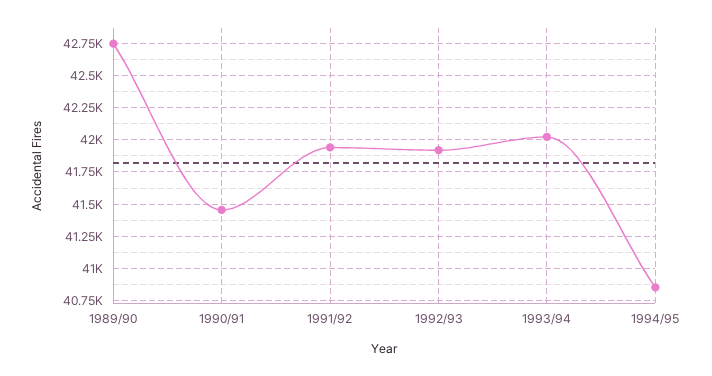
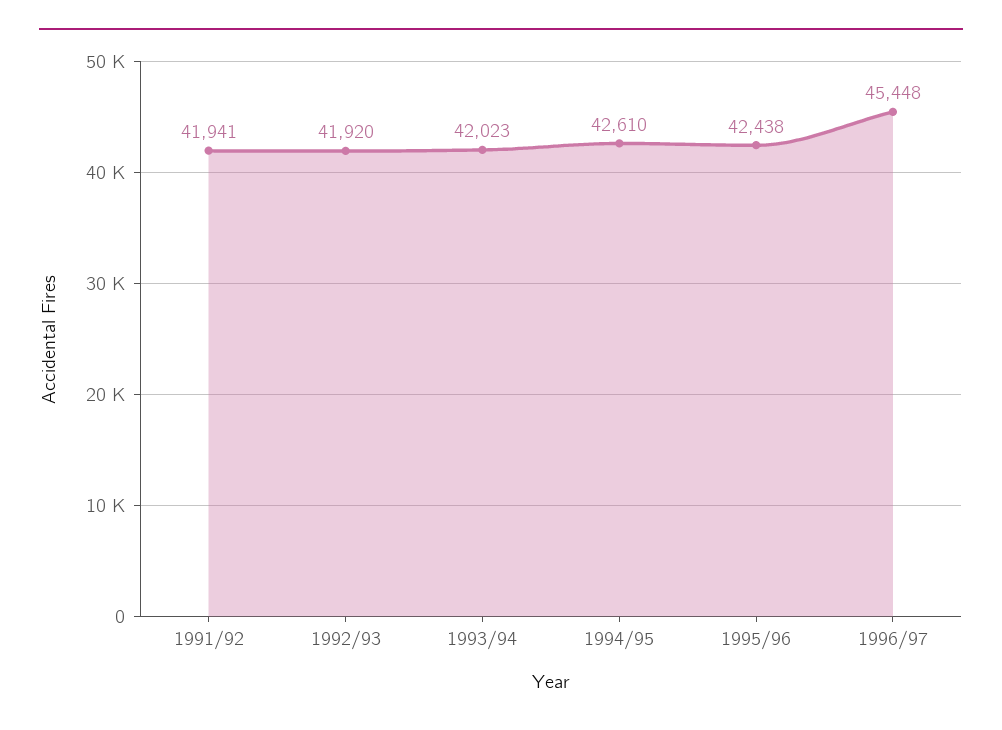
1989/90: 42750 -> none
1990/91: 41450 -> none
1994/95: 40850 -> 42610
1995/96: none -> 42438
1996/97: none -> 45448

